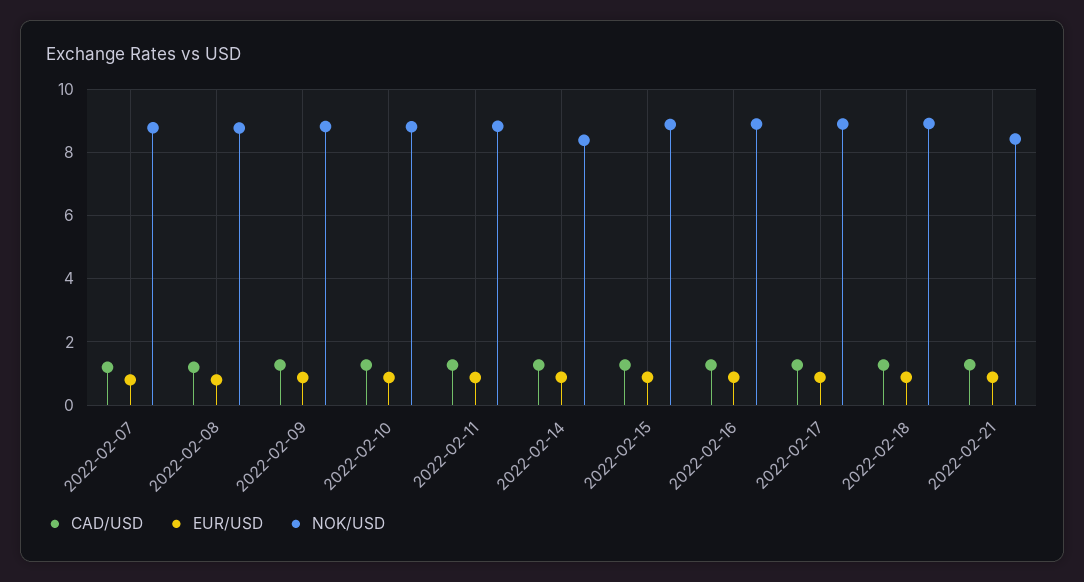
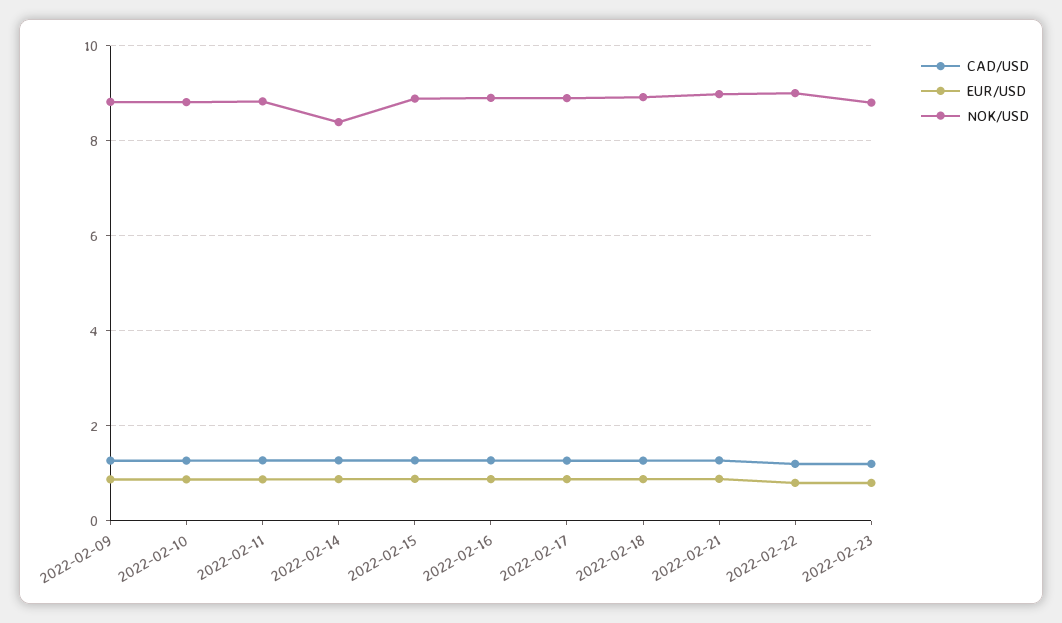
CAD/USD, 2022-02-07: 1.2 -> none
EUR/USD, 2022-02-07: 0.8 -> none
NOK/USD, 2022-02-07: 8.8 -> none
CAD/USD, 2022-02-08: 1.2 -> none
EUR/USD, 2022-02-08: 0.8 -> none
NOK/USD, 2022-02-08: 8.8 -> none
NOK/USD, 2022-02-21: 8.4 -> 9
CAD/USD, 2022-02-22: none -> 1.2
EUR/USD, 2022-02-22: none -> 0.8
NOK/USD, 2022-02-22: none -> 9
CAD/USD, 2022-02-23: none -> 1.2
EUR/USD, 2022-02-23: none -> 0.8
NOK/USD, 2022-02-23: none -> 8.8

